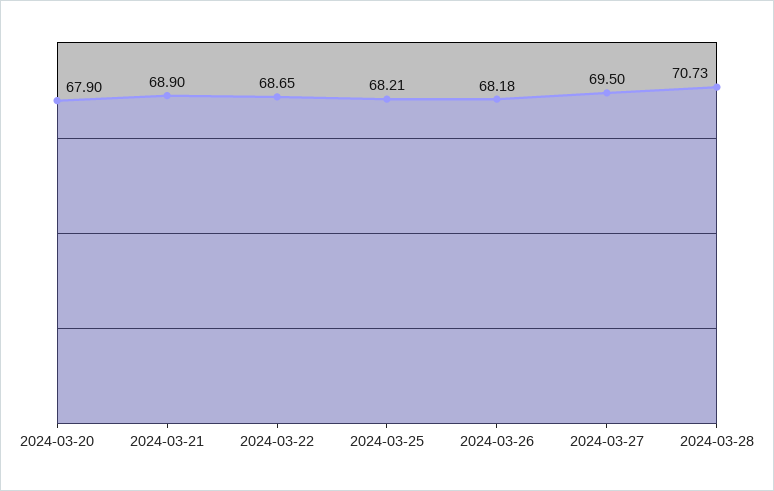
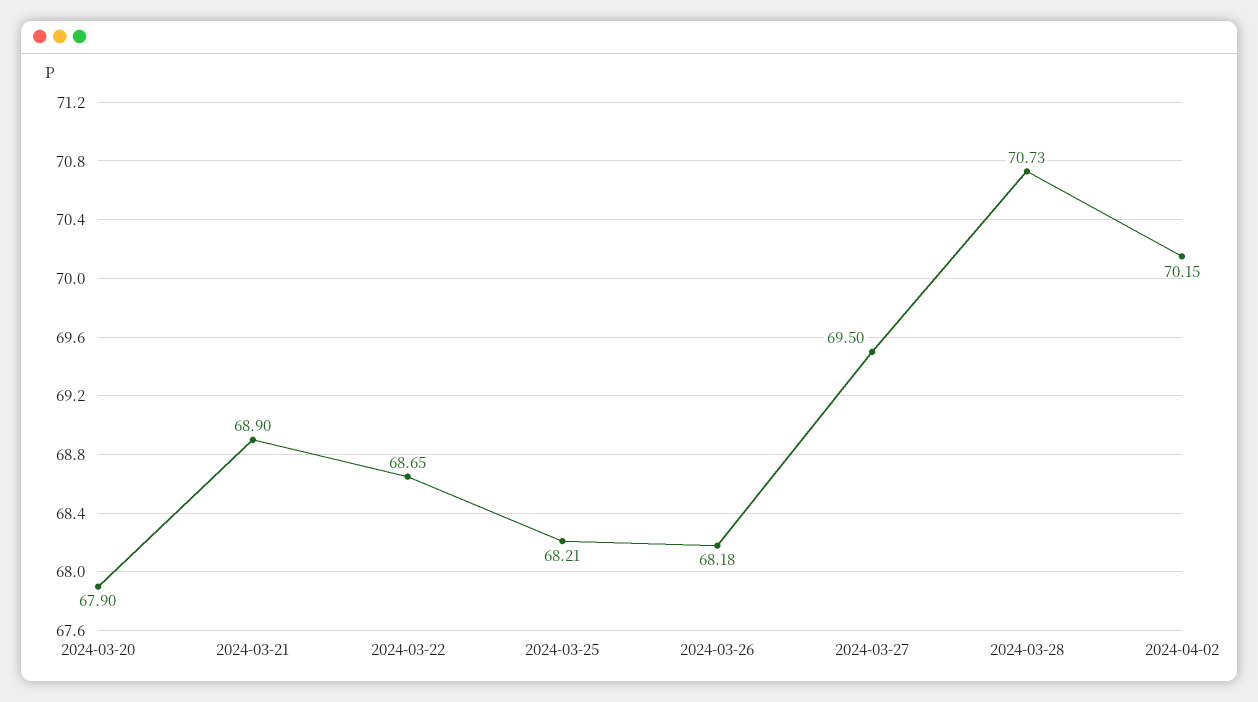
2024-04-02: none -> 70.15

